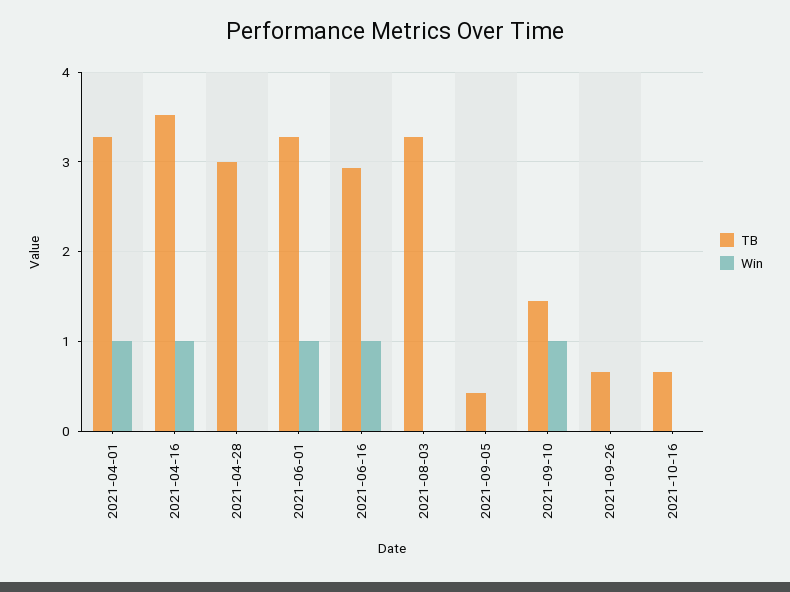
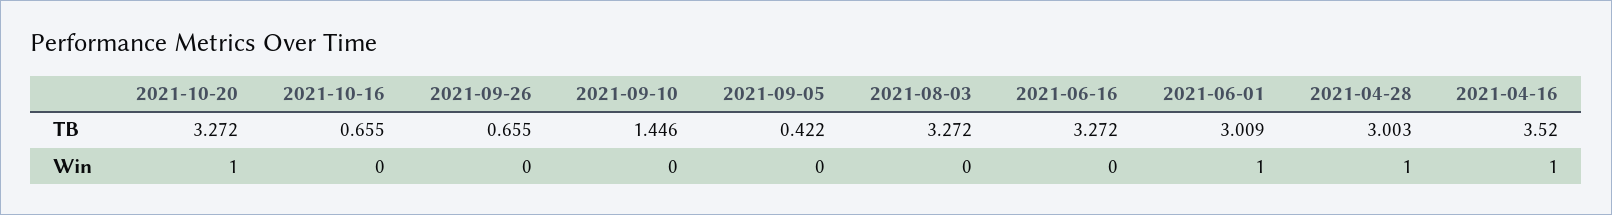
TB, 2021-04-01: 3.3 -> none
Win, 2021-04-01: 1 -> none
Win, 2021-04-28: 0 -> 1
TB, 2021-06-01: 3.3 -> 3.009
TB, 2021-06-16: 2.9 -> 3.272
Win, 2021-06-16: 1 -> 0
Win, 2021-09-10: 1 -> 0
TB, 2021-10-20: none -> 3.272
Win, 2021-10-20: none -> 1

